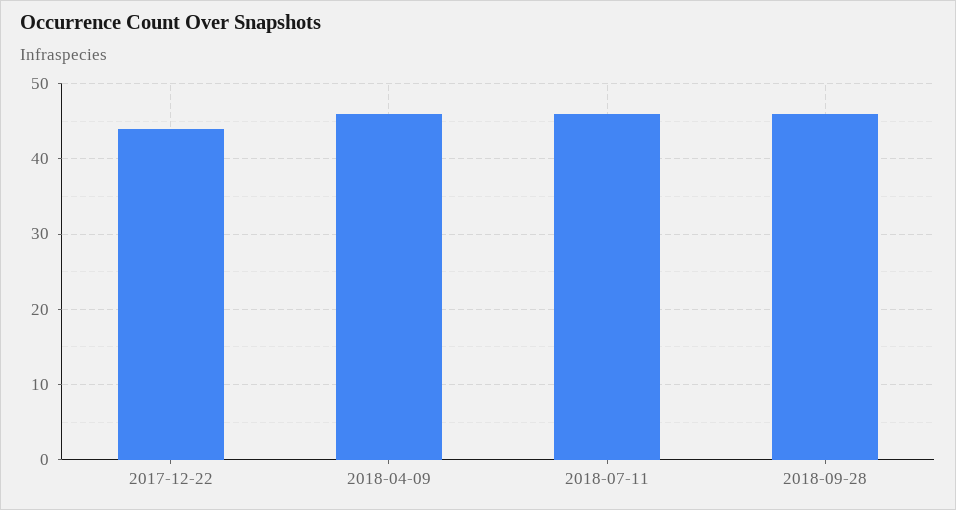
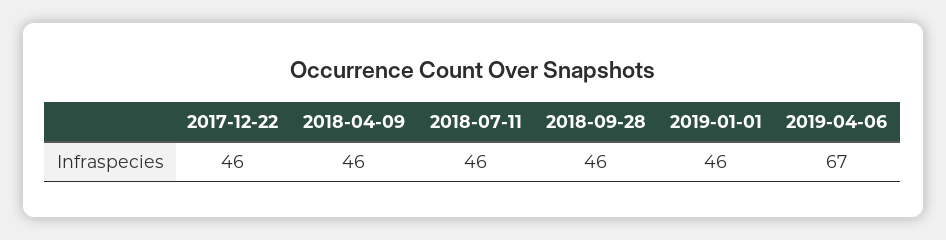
2017-12-22: 44 -> 46
2019-01-01: none -> 46
2019-04-06: none -> 67

